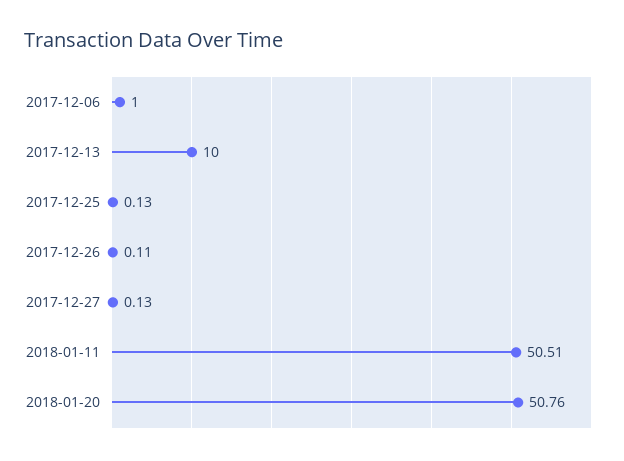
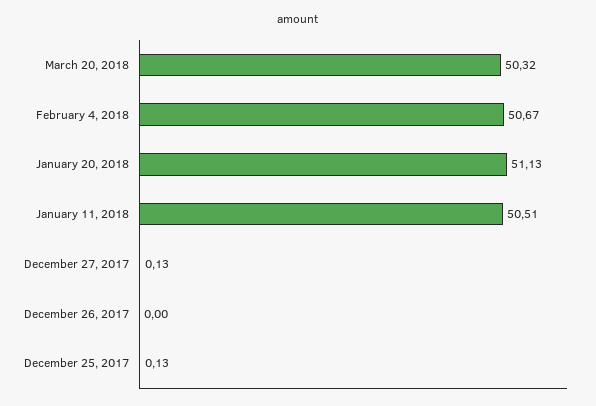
2017-12-06: 1 -> none
2017-12-13: 10 -> none
2017-12-26: 0.11 -> 0
2018-01-20: 50.76 -> 51.13
March 20, 2018: none -> 50.32
February 4, 2018: none -> 50.67

